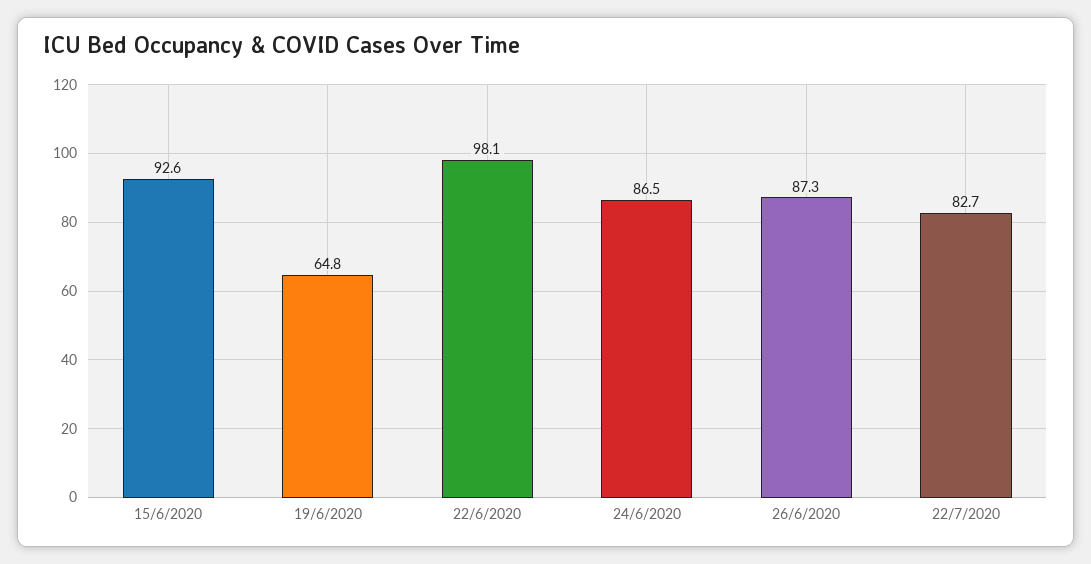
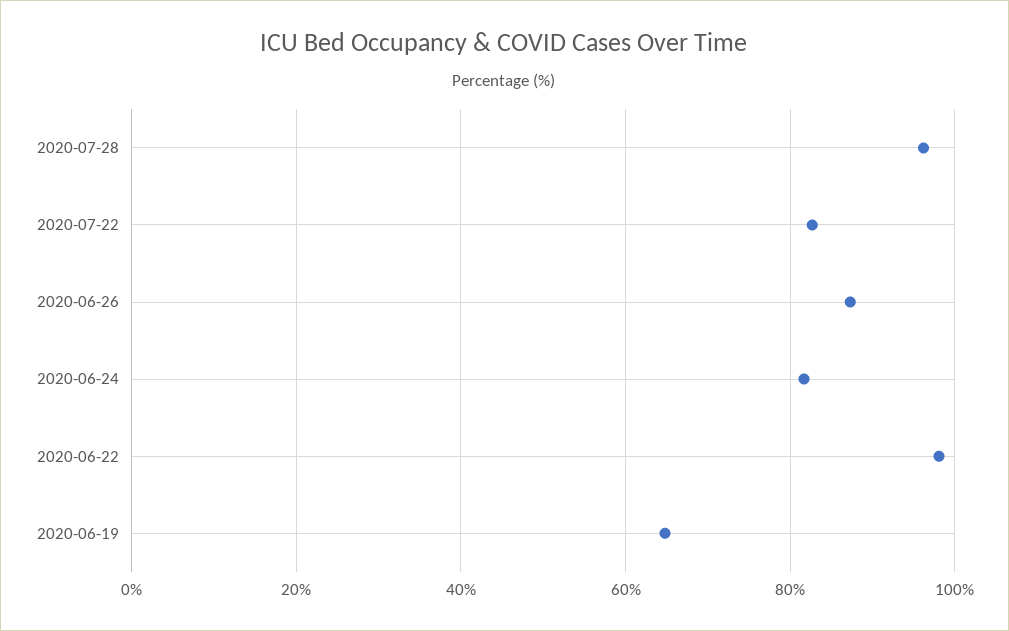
15/6/2020: 92.6 -> none
24/6/2020: 86.5 -> 82
2020-07-28: none -> 96

